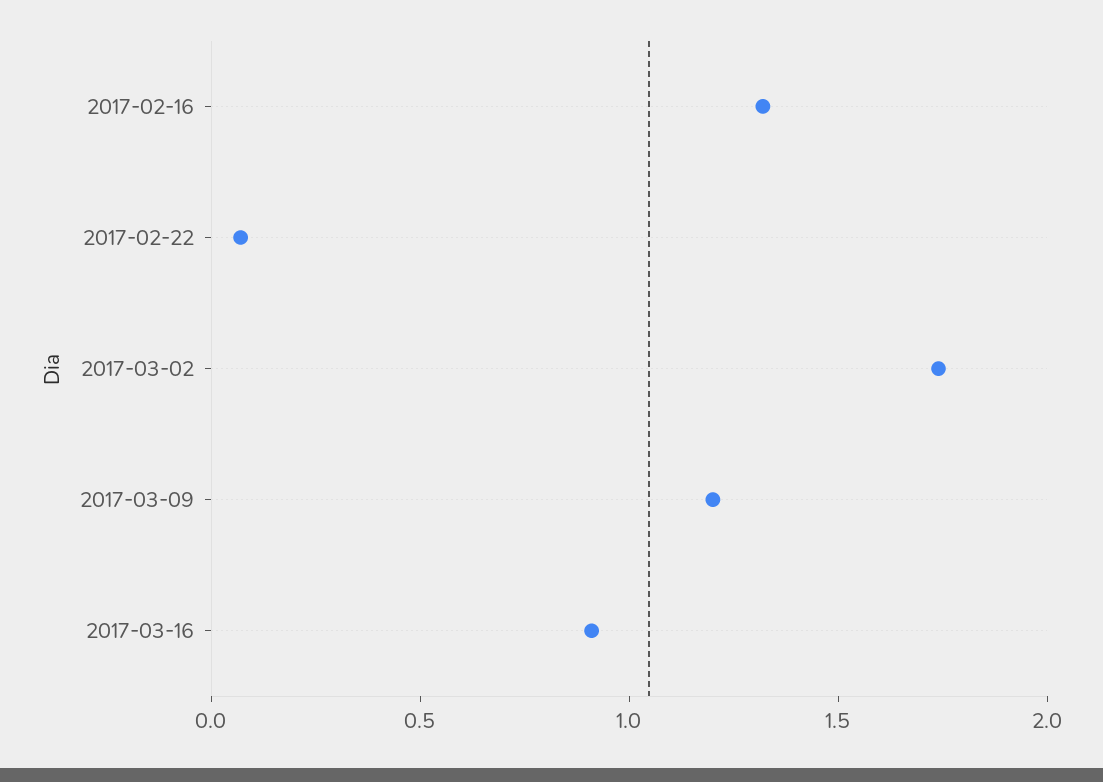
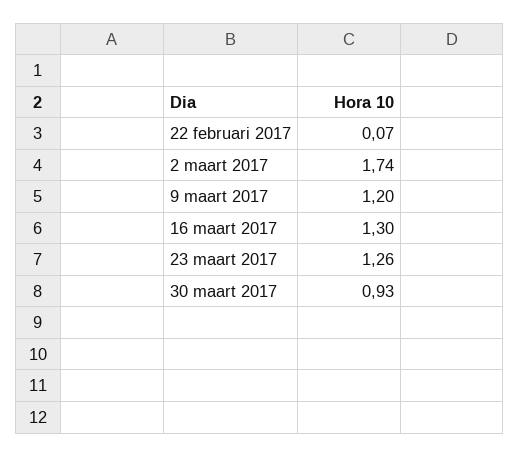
2017-02-16: 1.3 -> none
2017-03-16: 0.9 -> 1.3
23 maart 2017: none -> 1.26
30 maart 2017: none -> 0.93

